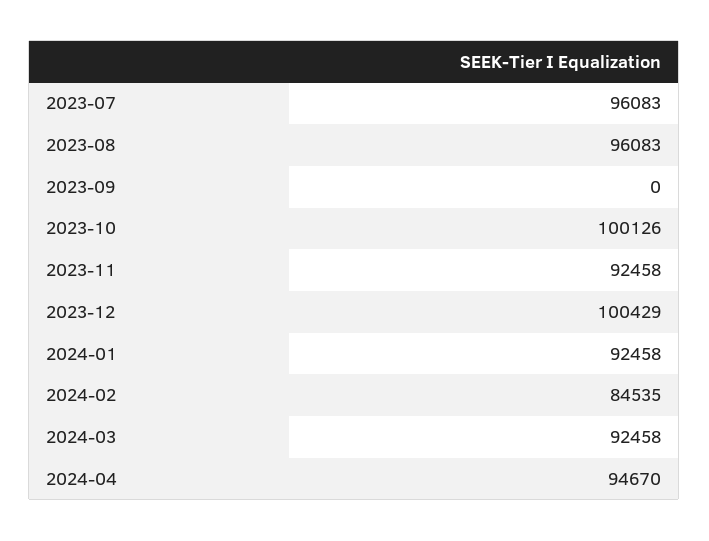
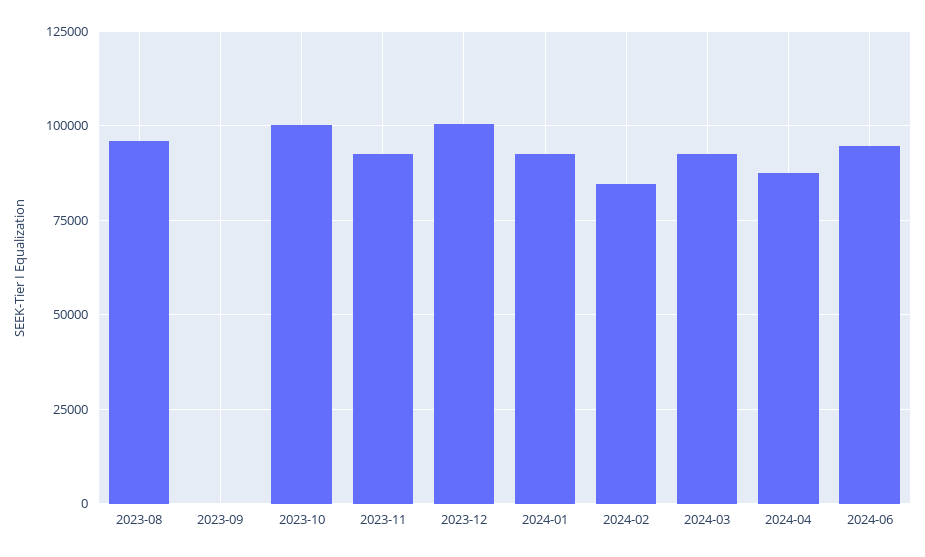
2023-07: 96083 -> none
2024-04: 94670 -> 87500
2024-06: none -> 95000

